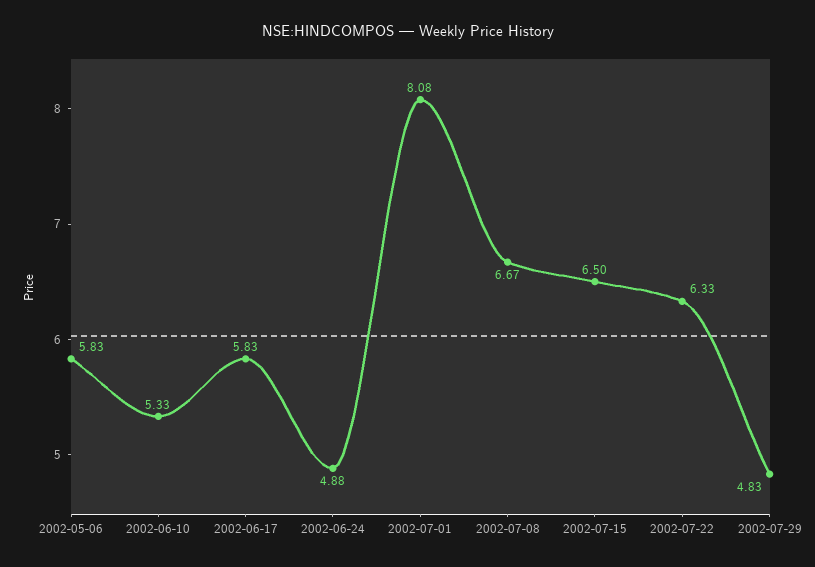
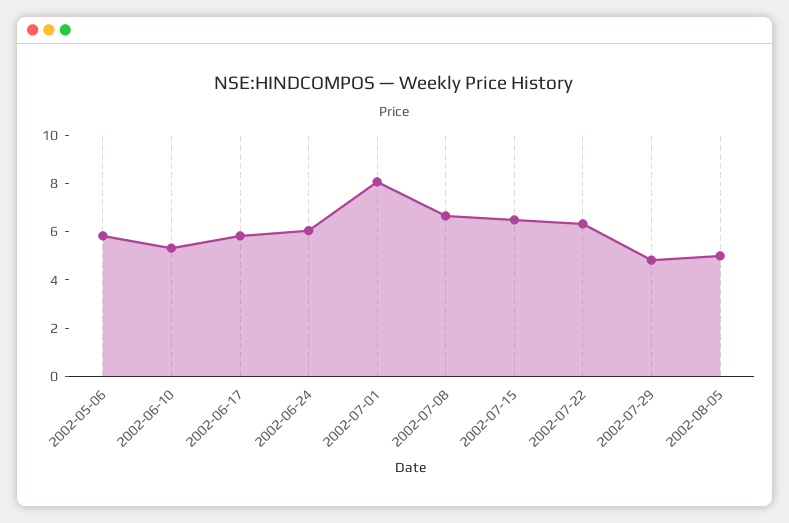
2002-06-24: 4.88 -> 6
2002-08-05: none -> 5

